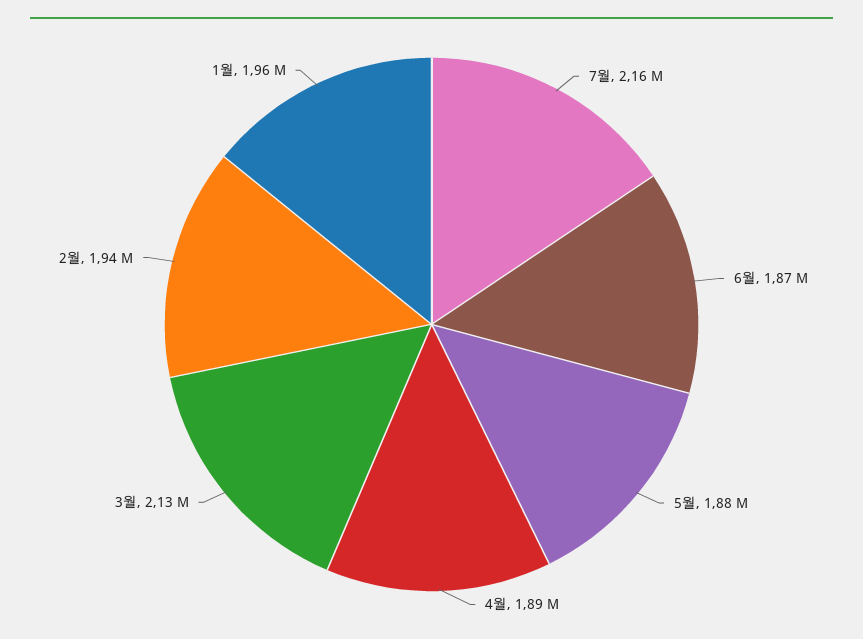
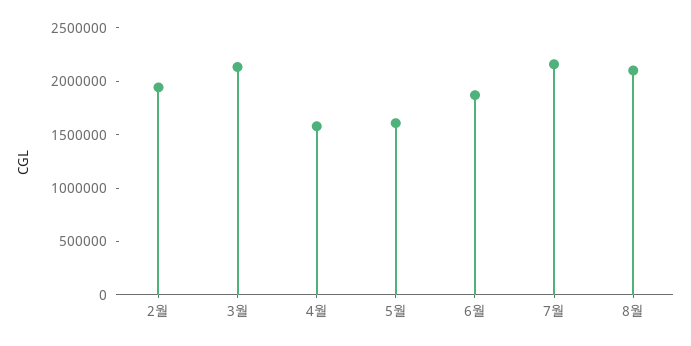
5월: 1880000 -> 1600000
4월: 1890000 -> 1600000
1월: 1960000 -> none
8월: none -> 2100000

